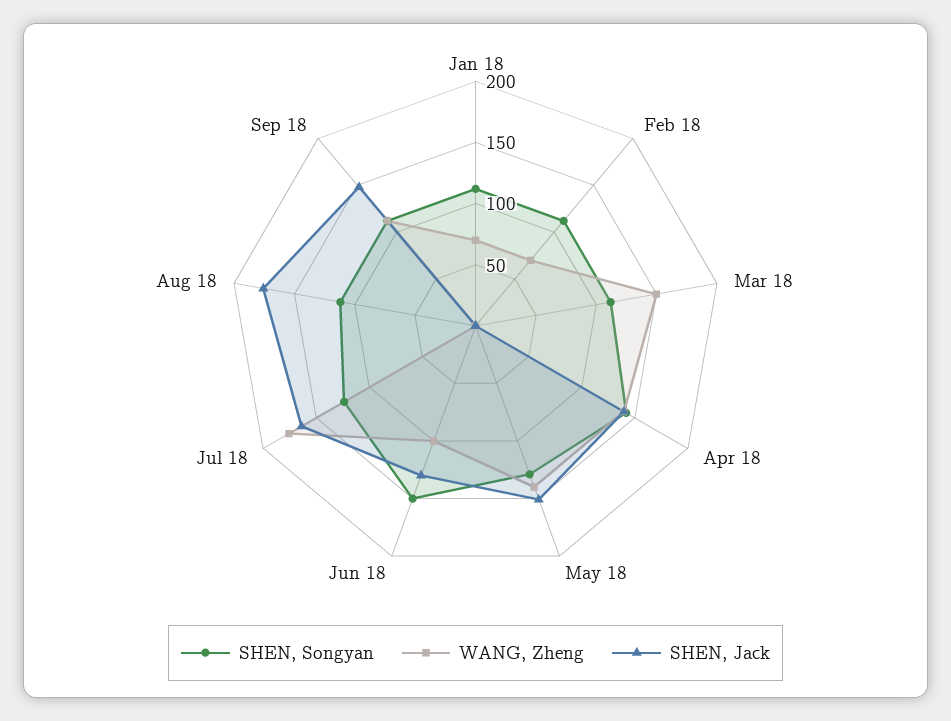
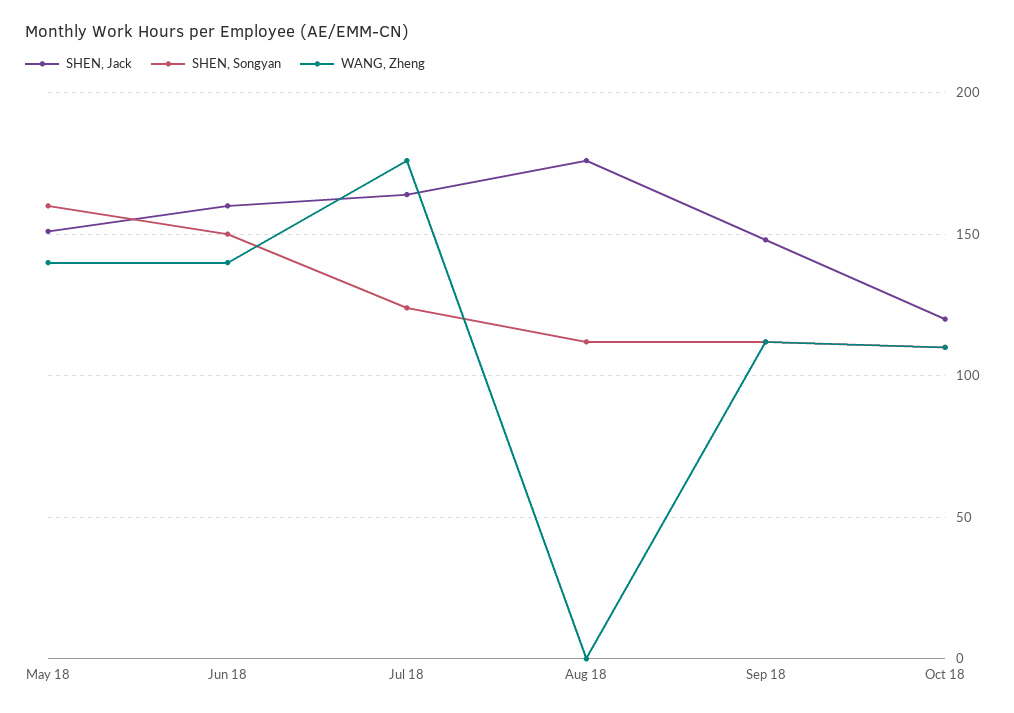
SHEN, Songyan, Jan 18: 110 -> none
WANG, Zheng, Jan 18: 70 -> none
SHEN, Jack, Jan 18: 0 -> none
SHEN, Songyan, Feb 18: 110 -> none
WANG, Zheng, Feb 18: 70 -> none
SHEN, Jack, Feb 18: 0 -> none
SHEN, Songyan, Mar 18: 110 -> none
WANG, Zheng, Mar 18: 150 -> none
SHEN, Jack, Mar 18: 0 -> none
SHEN, Songyan, Apr 18: 140 -> none
WANG, Zheng, Apr 18: 140 -> none
SHEN, Jack, Apr 18: 140 -> none
SHEN, Songyan, May 18: 130 -> 160
WANG, Zheng, Jun 18: 100 -> 140
SHEN, Jack, Jun 18: 130 -> 160
SHEN, Jack, Oct 18: none -> 120
SHEN, Songyan, Oct 18: none -> 110
WANG, Zheng, Oct 18: none -> 110

